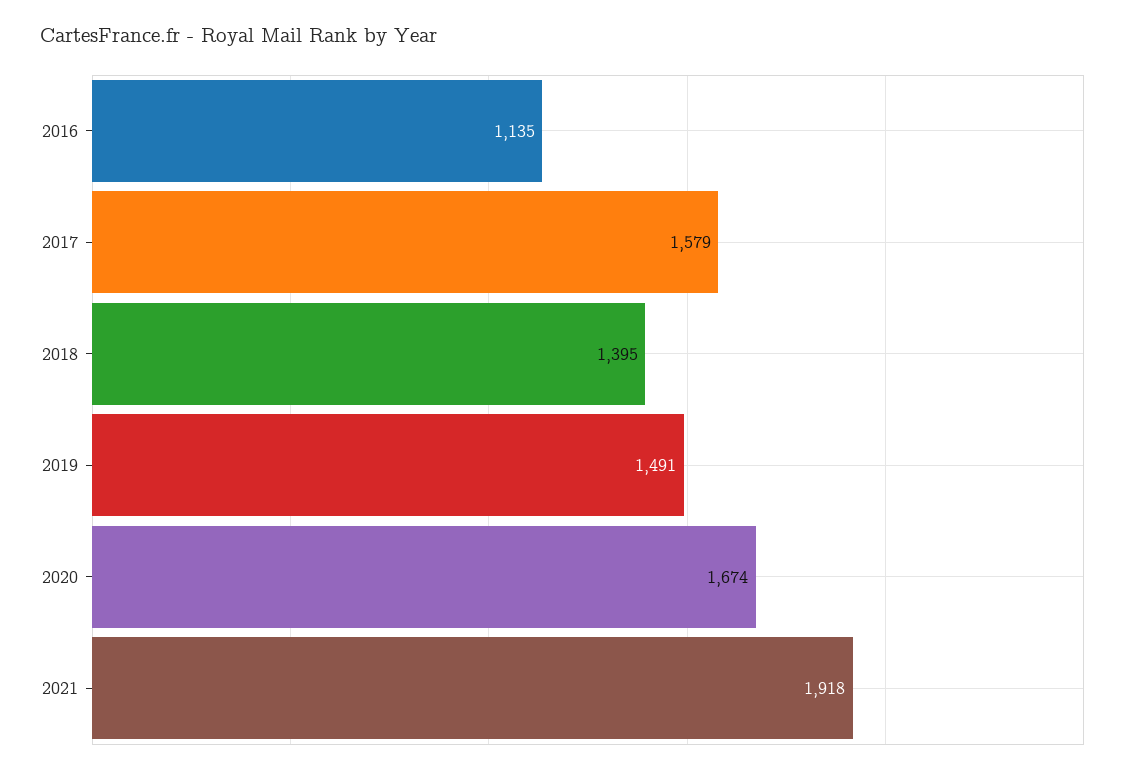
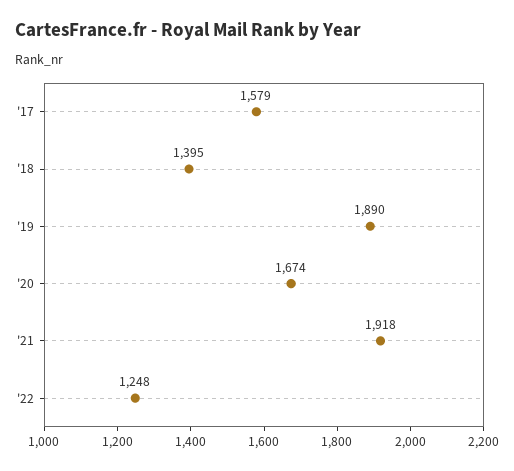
2016: 1135 -> none
2019: 1491 -> 1890
'22: none -> 1248

